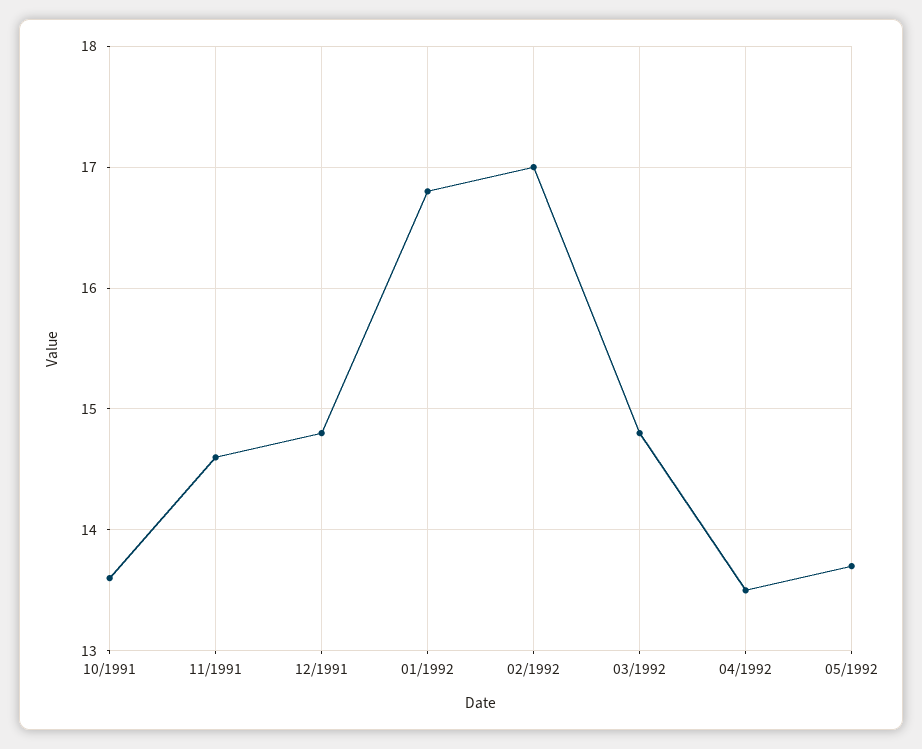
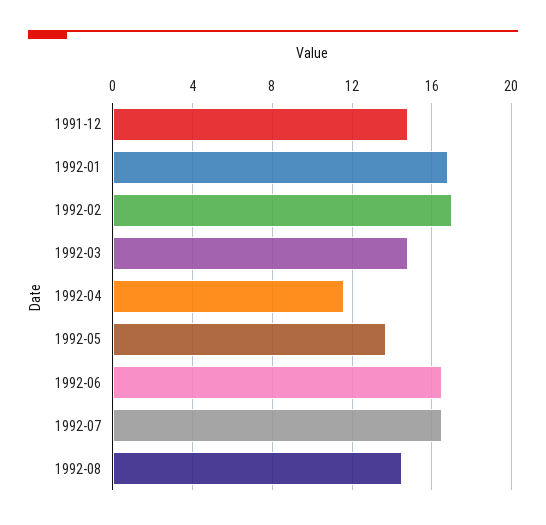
10/1991: 13.6 -> none
11/1991: 14.6 -> none
04/1992: 13.5 -> 11.5
1992-06: none -> 16.5
1992-07: none -> 16.5
1992-08: none -> 14.5

